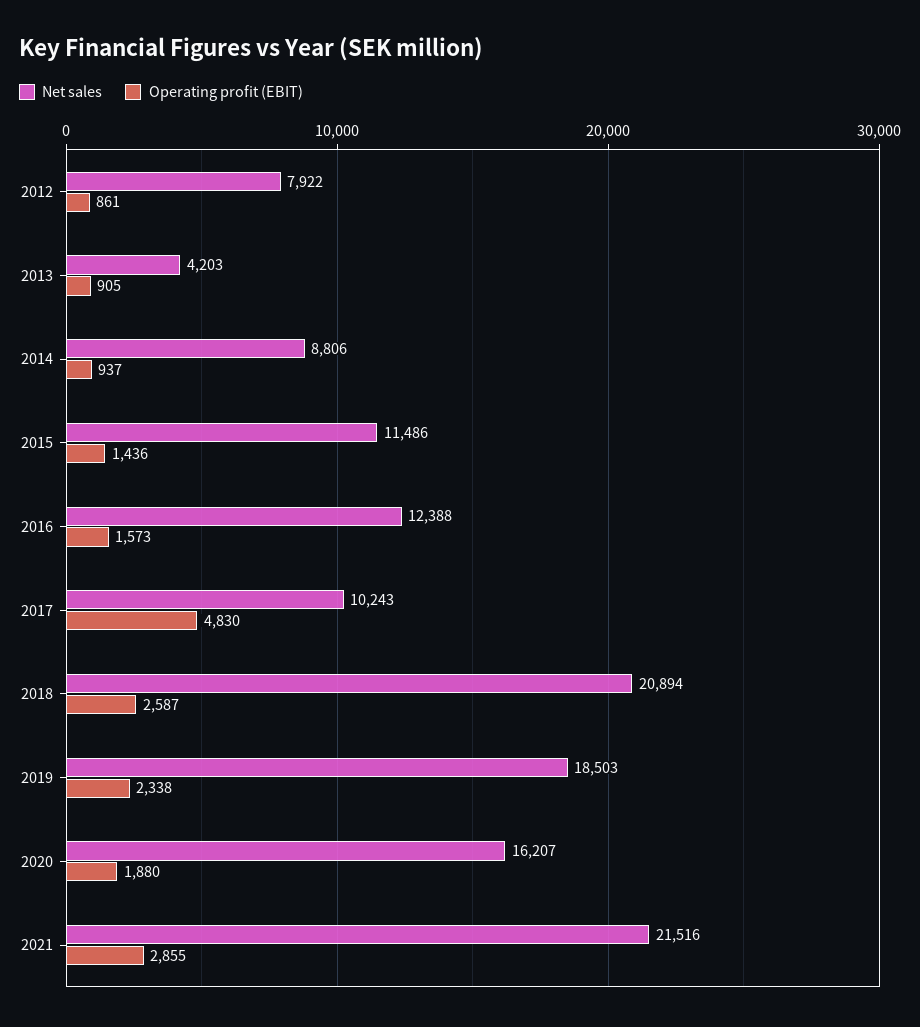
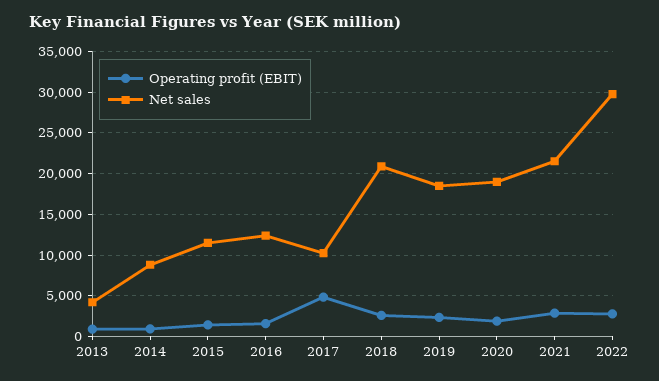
Net sales, 2012: 7922 -> none
Operating profit (EBIT), 2012: 861 -> none
Net sales, 2020: 16207 -> 19000
Operating profit (EBIT), 2022: none -> 3000
Net sales, 2022: none -> 30000

